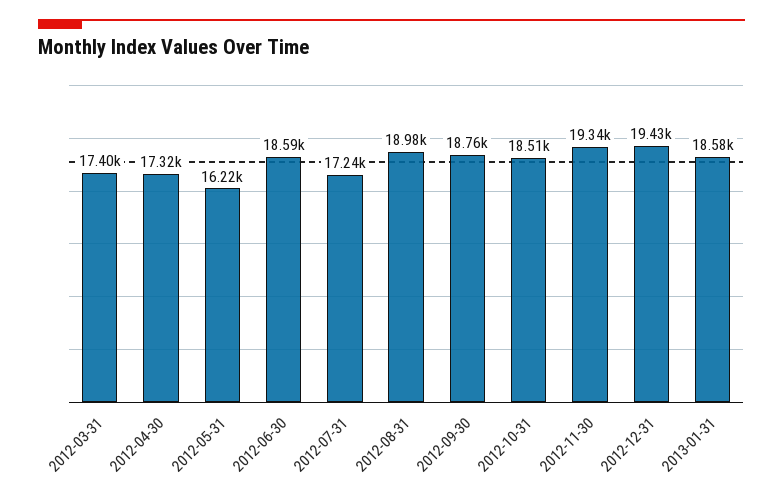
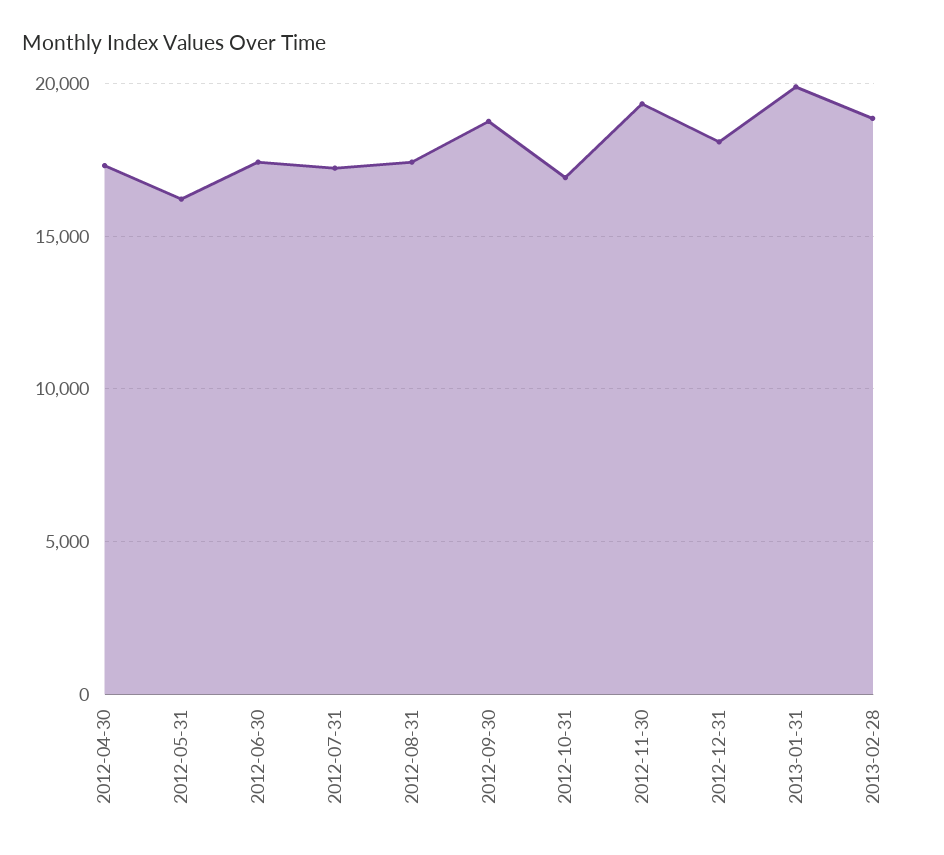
2012-03-31: 17400 -> none
2012-06-30: 18590 -> 17500
2012-08-31: 18980 -> 17500
2012-10-31: 18510 -> 17000
2012-12-31: 19430 -> 18000
2013-01-31: 18580 -> 20000
2013-02-28: none -> 19000

